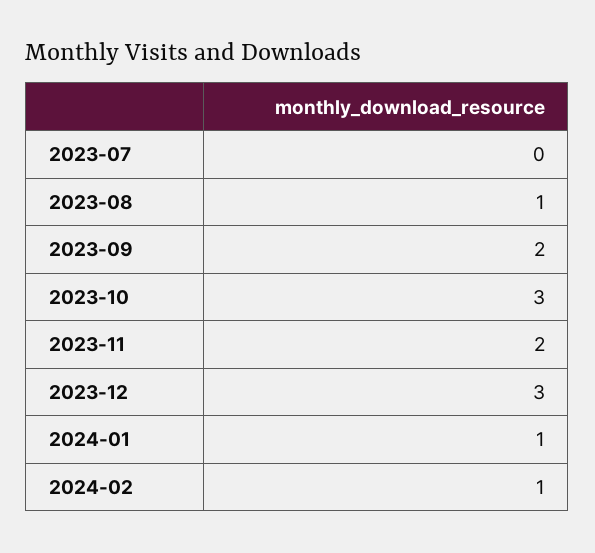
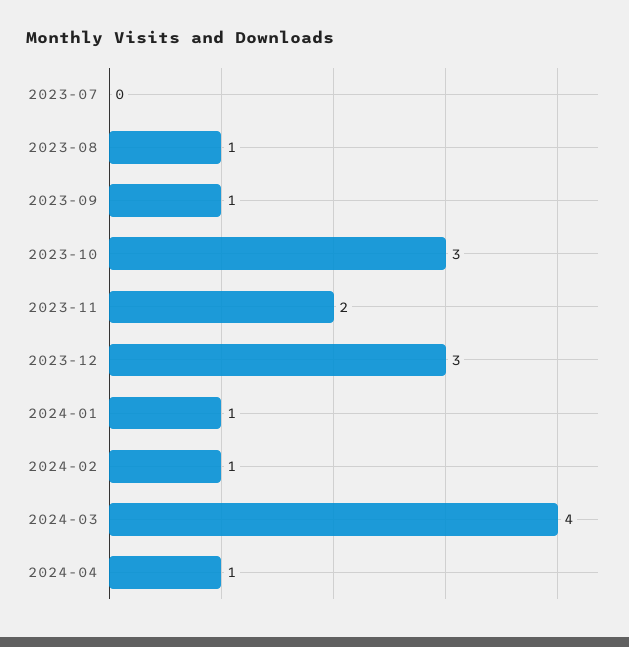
2023-09: 2 -> 1
2024-03: none -> 4
2024-04: none -> 1

